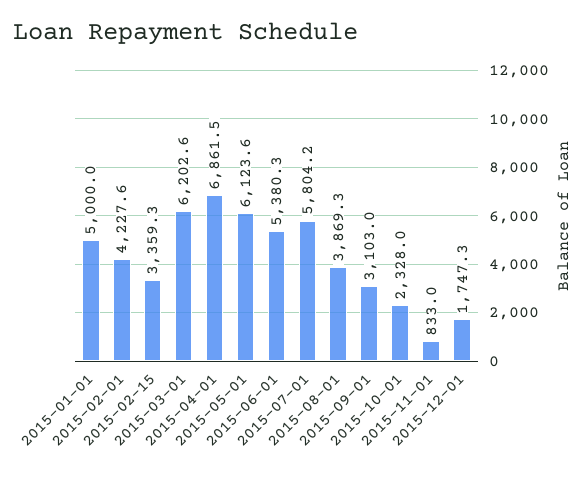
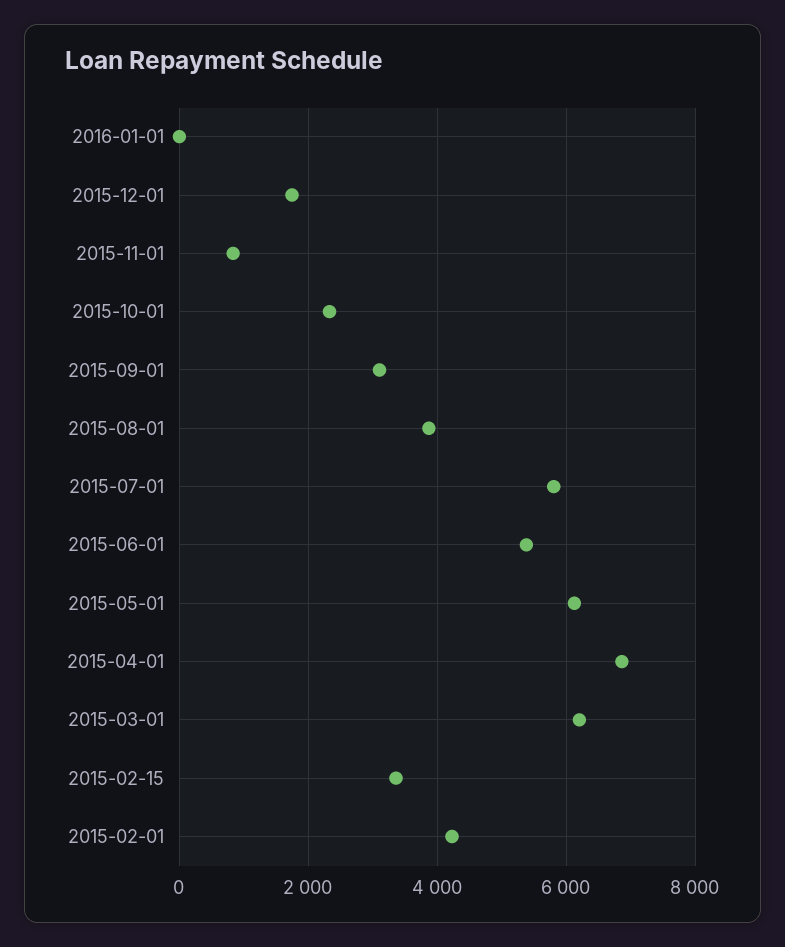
2015-01-01: 5000 -> none
2016-01-01: none -> 0

